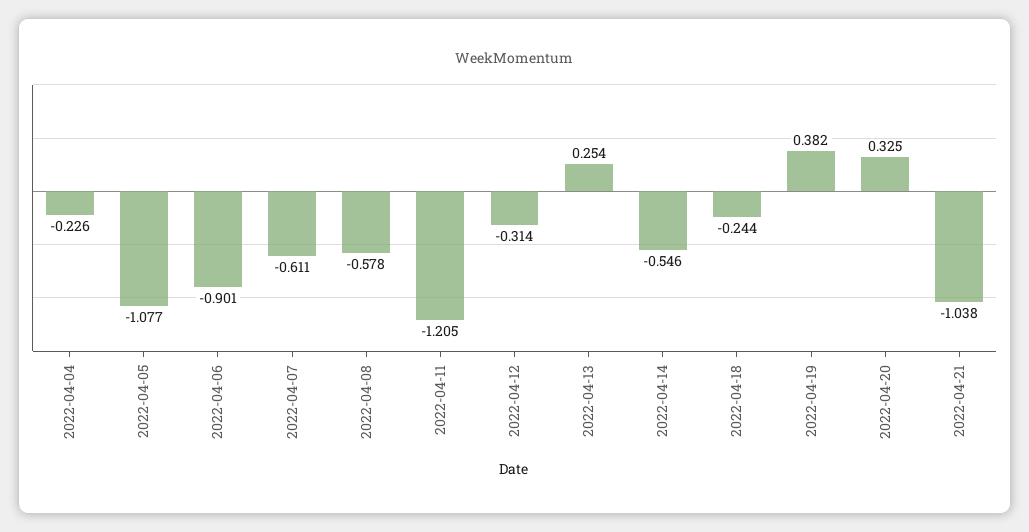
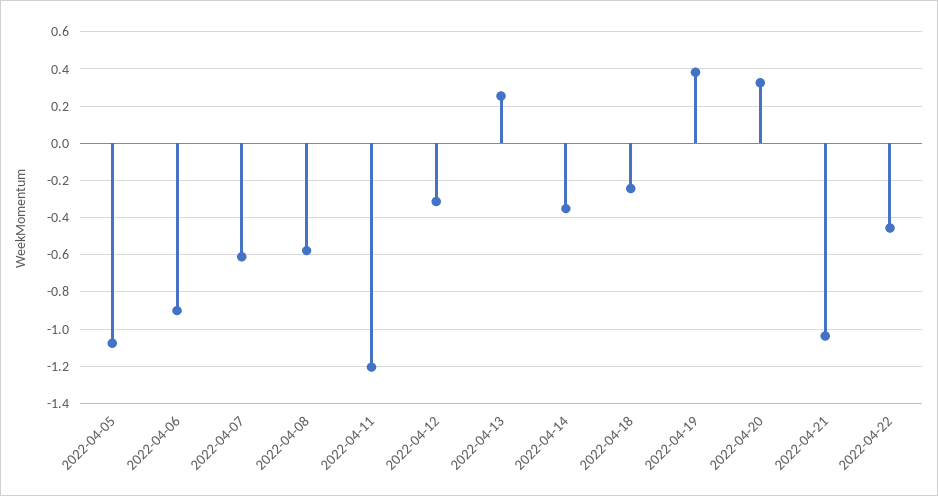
2022-04-04: -0.226 -> none
2022-04-14: -0.546 -> -0.35
2022-04-22: none -> -0.45

